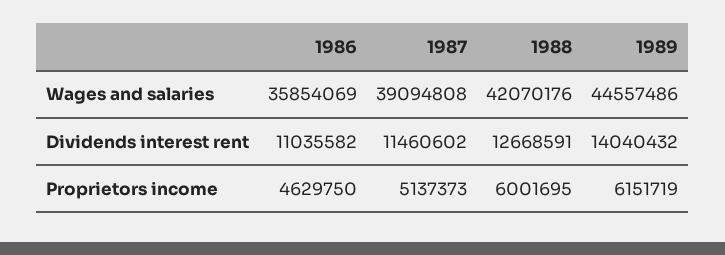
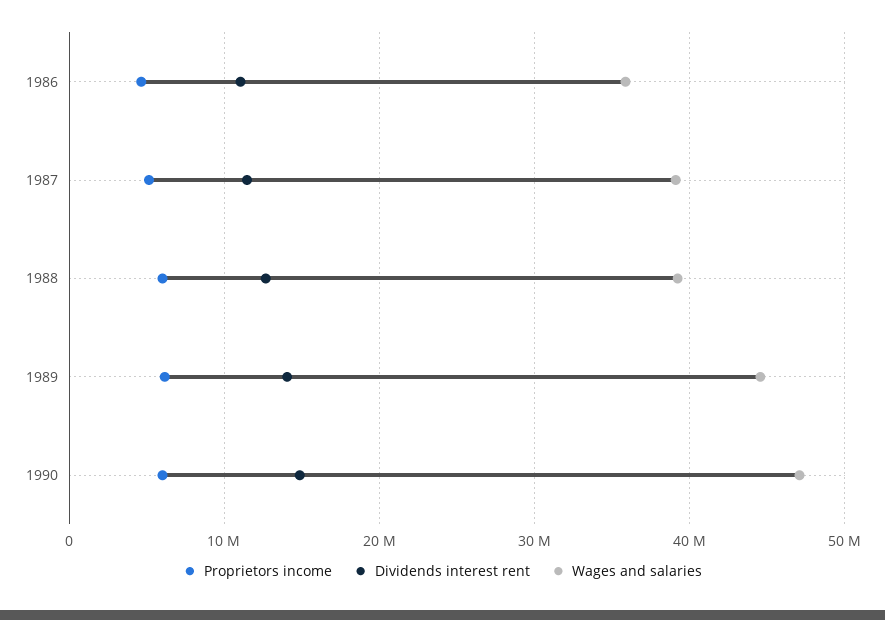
Wages and salaries, 1988: 42070176 -> 39000000
Proprietors income, 1990: none -> 6000000
Dividends interest rent, 1990: none -> 15000000
Wages and salaries, 1990: none -> 47000000

